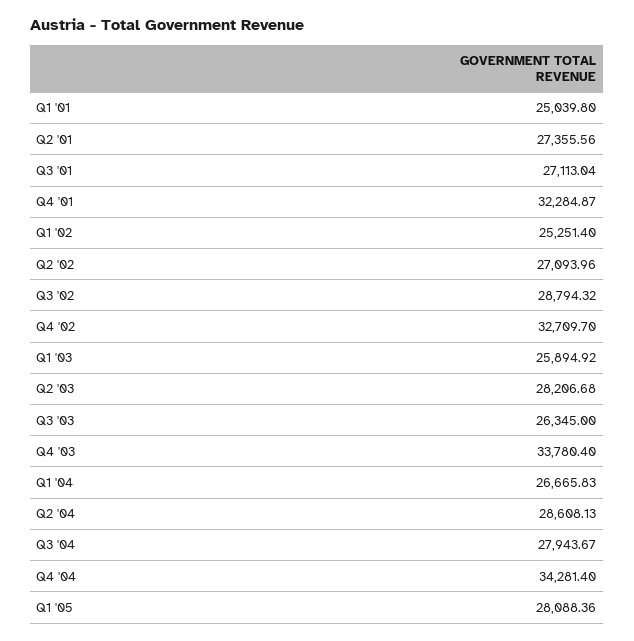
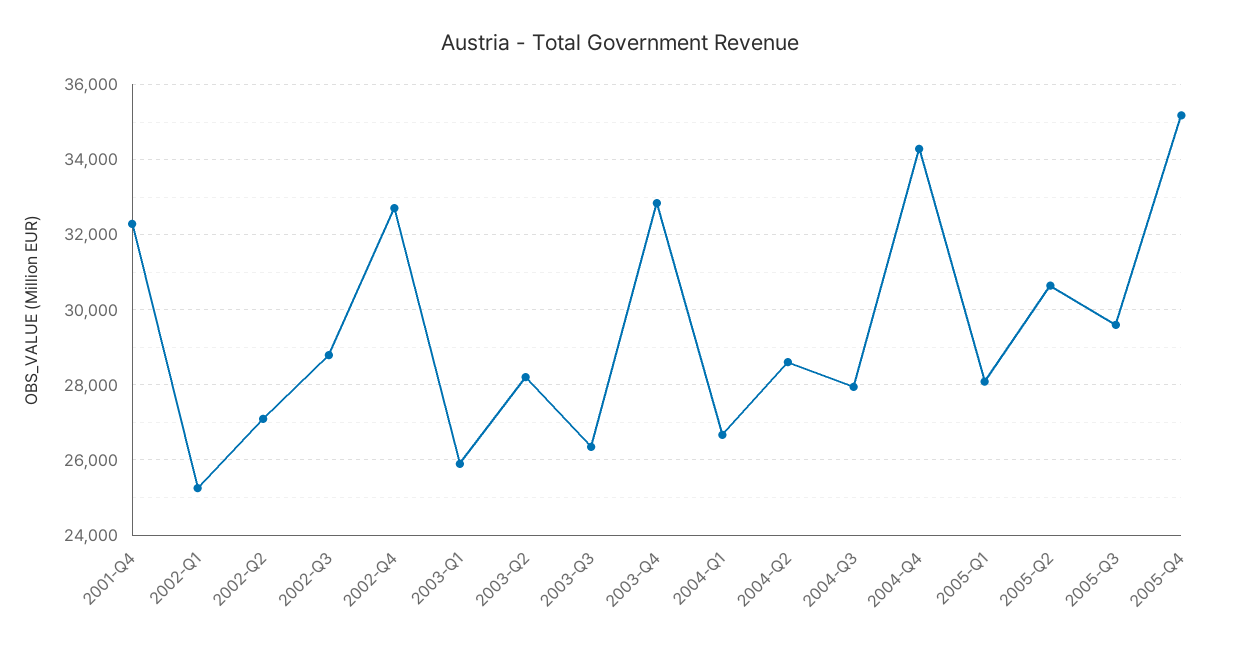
Q1 '01: 25039.8 -> none
Q2 '01: 27355.56 -> none
Q3 '01: 27113.04 -> none
Q4 '03: 33780.4 -> 32800
2005-Q2: none -> 30600
2005-Q3: none -> 29600
2005-Q4: none -> 35200

